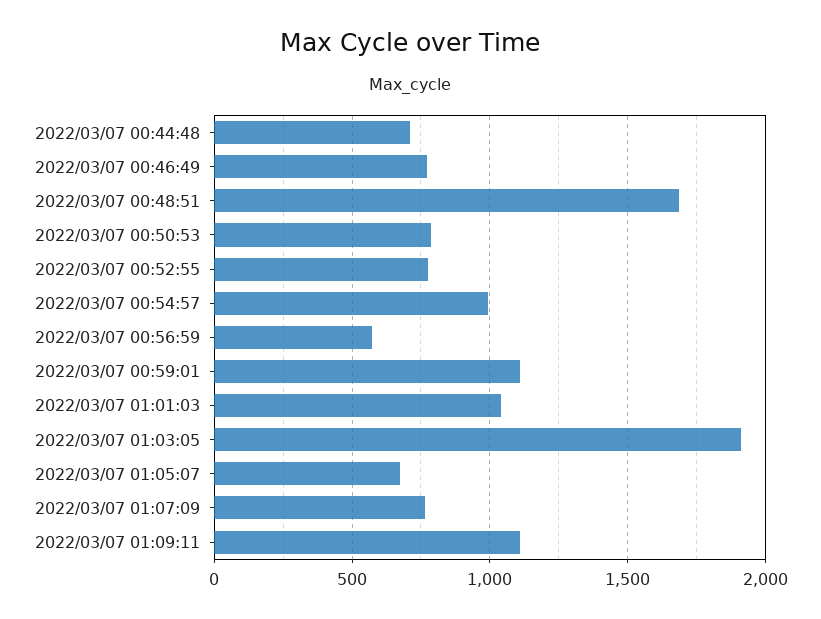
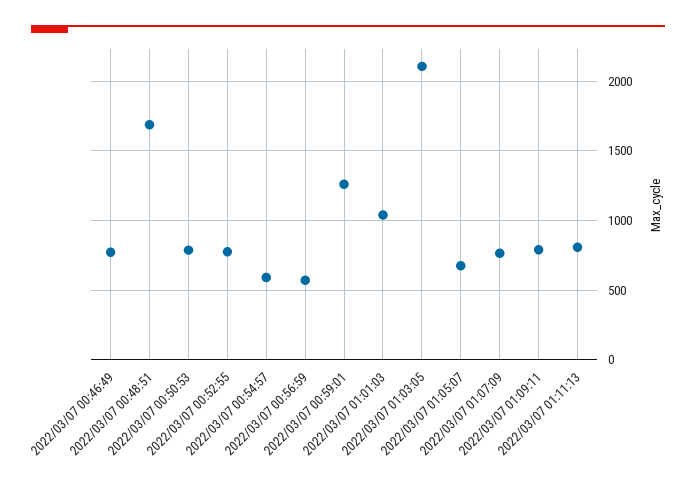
2022/03/07 00:44:48: 700 -> none
2022/03/07 00:54:57: 1000 -> 600
2022/03/07 00:59:01: 1100 -> 1250
2022/03/07 01:03:05: 1900 -> 2100
2022/03/07 01:09:11: 1100 -> 800
2022/03/07 01:11:13: none -> 800

